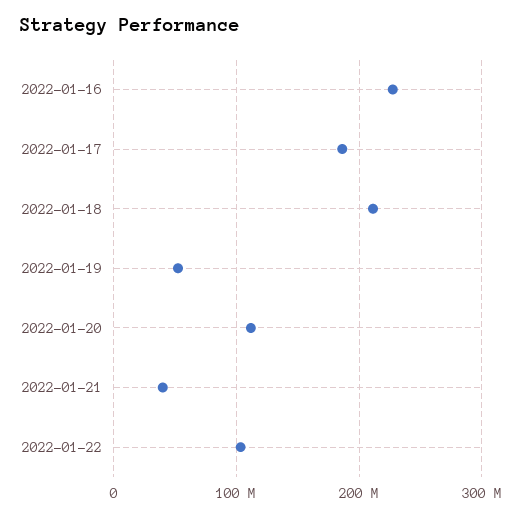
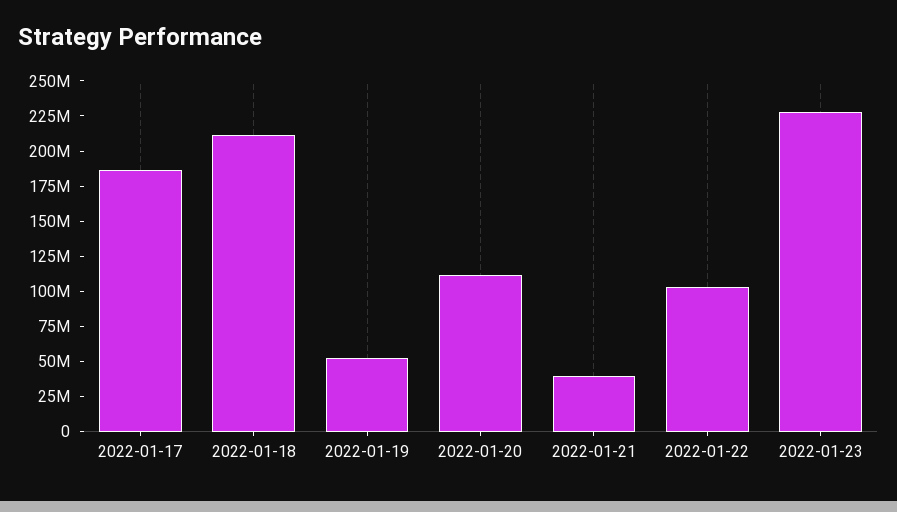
2022-01-16: 230000000 -> none
2022-01-23: none -> 225000000

